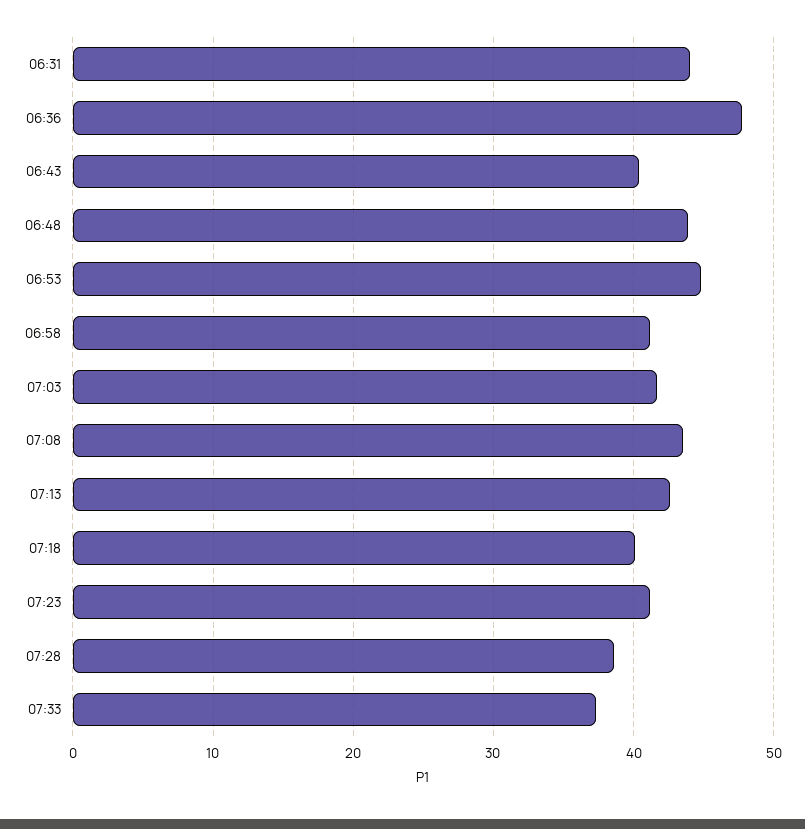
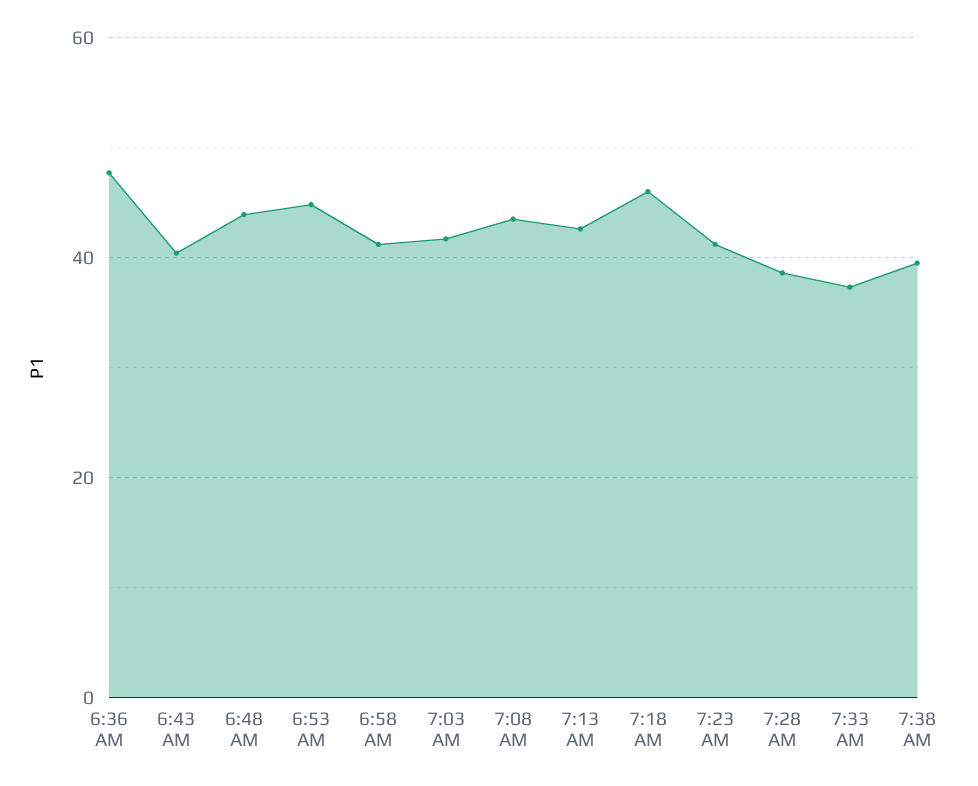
06:31: 44 -> none
07:18: 40 -> 46
7:38 AM: none -> 40

